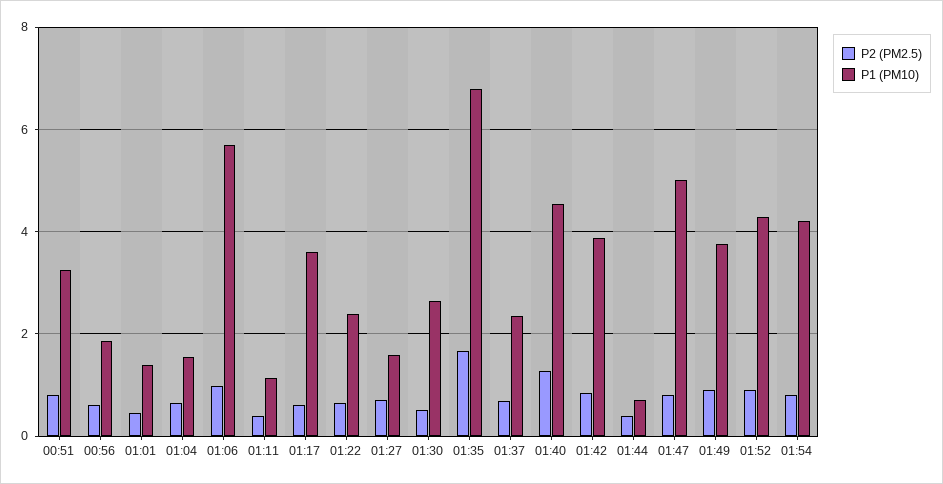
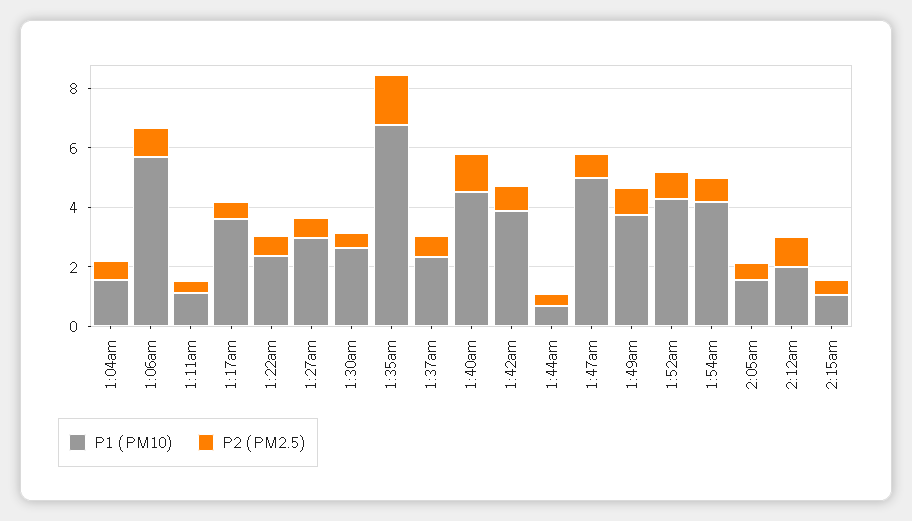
P2 (PM2.5), 00:51: 0.8 -> none
P1 (PM10), 00:51: 3.2 -> none
P2 (PM2.5), 00:56: 0.6 -> none
P1 (PM10), 00:56: 1.8 -> none
P2 (PM2.5), 01:01: 0.4 -> none
P1 (PM10), 01:01: 1.4 -> none
P1 (PM10), 01:27: 1.6 -> 3
P1 (PM10), 2:05am: none -> 1.5
P2 (PM2.5), 2:05am: none -> 0.5
P1 (PM10), 2:12am: none -> 2
P2 (PM2.5), 2:12am: none -> 1
P1 (PM10), 2:15am: none -> 1
P2 (PM2.5), 2:15am: none -> 0.5

